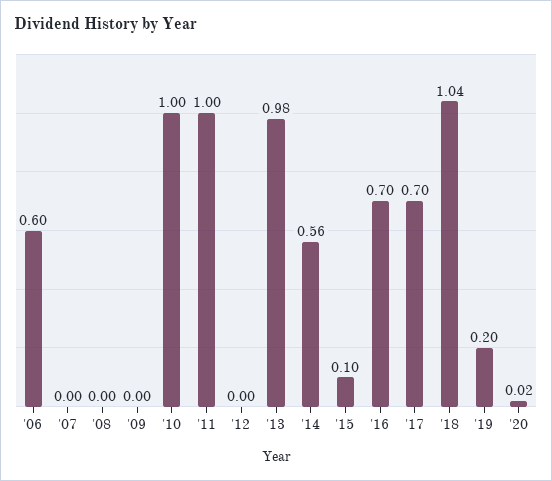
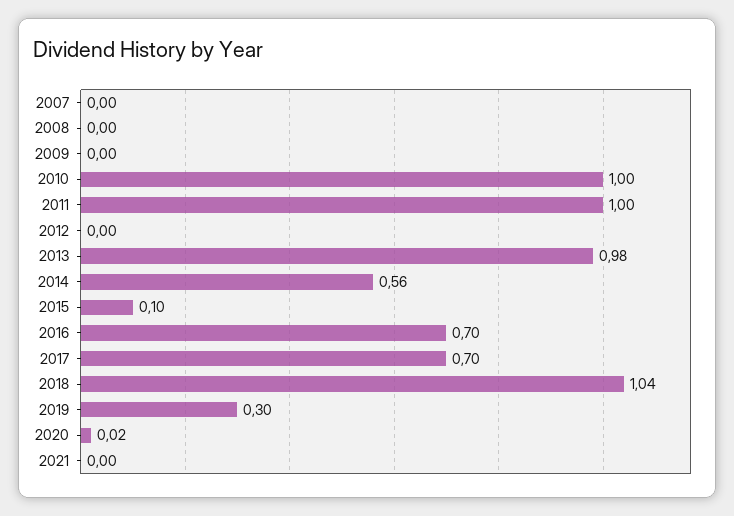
'06: 0.6 -> none
'19: 0.2 -> 0.3
2021: none -> 0

